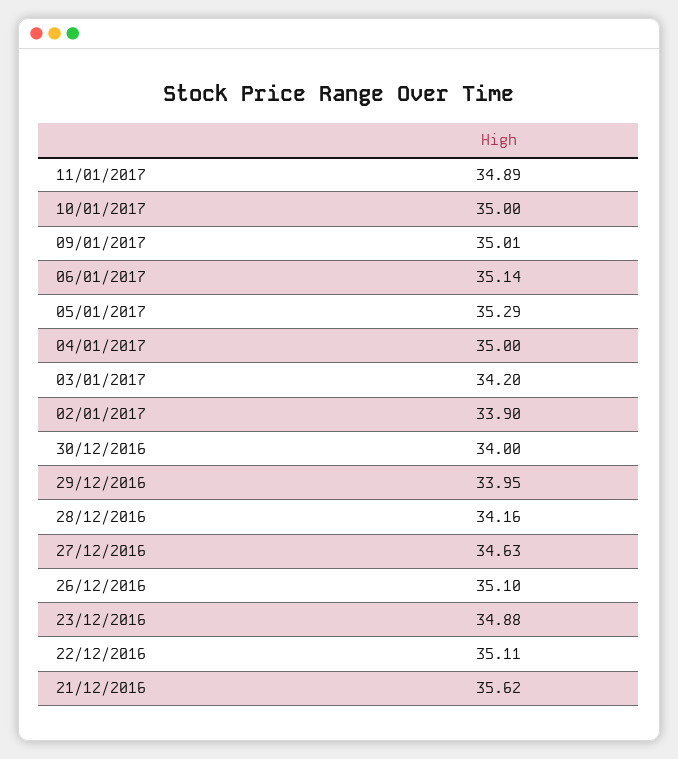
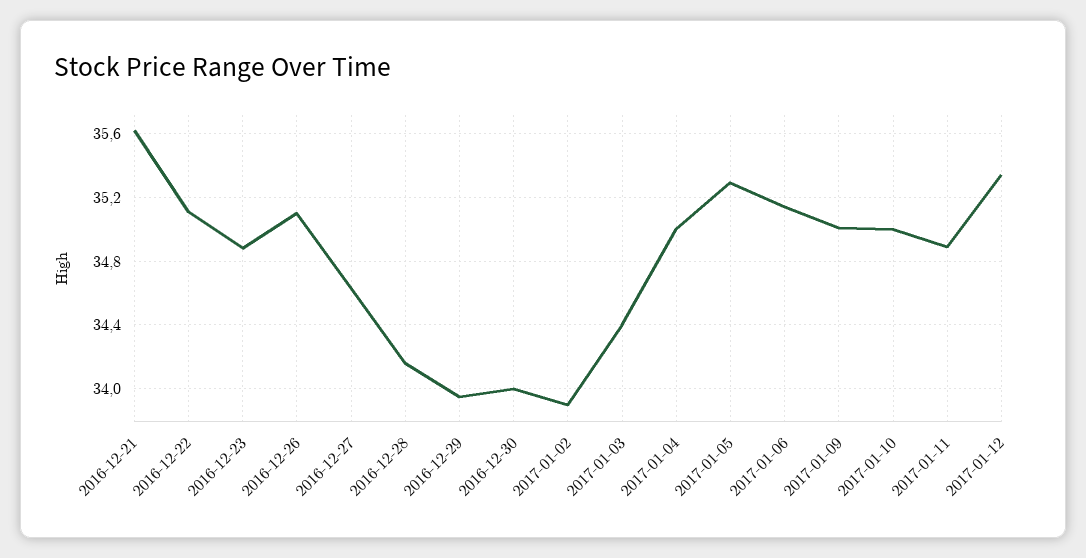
03/01/2017: 34.2 -> 34.4
2017-01-12: none -> 35.35

